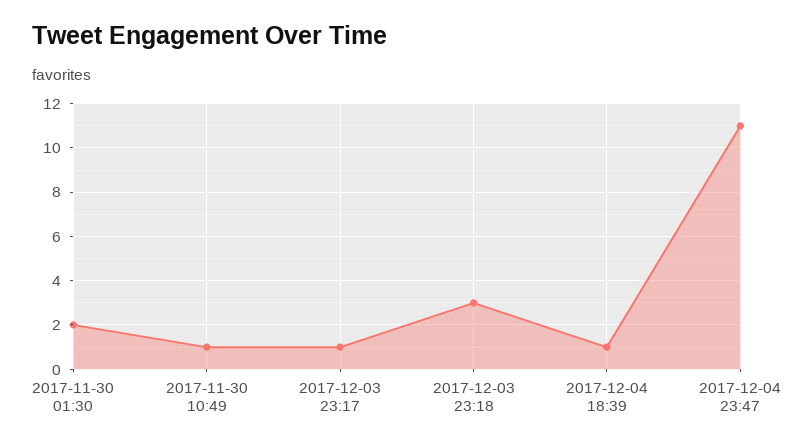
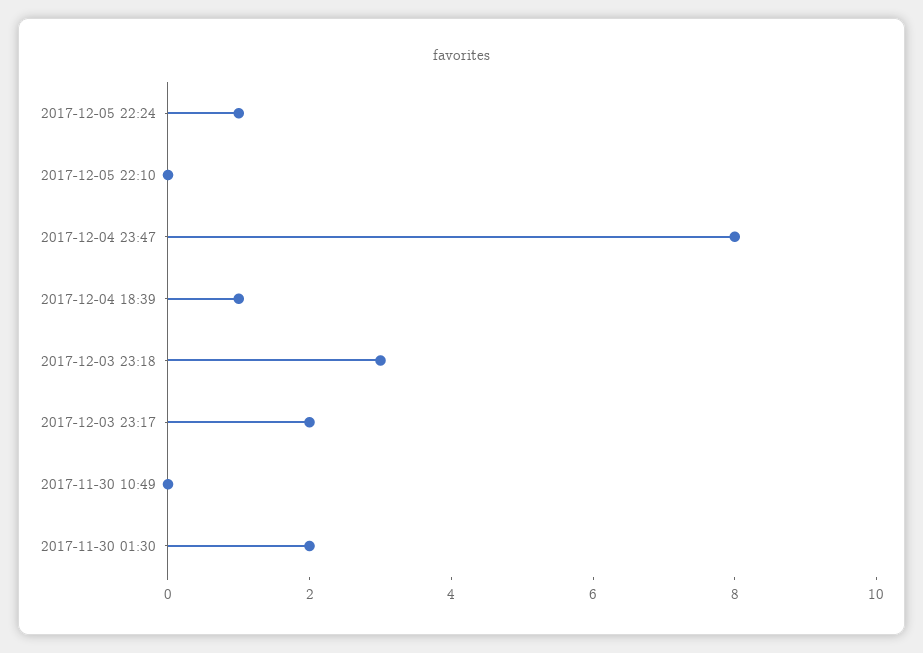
2017-11-30 10:49: 1 -> 0
2017-12-03 23:17: 1 -> 2
2017-12-04 23:47: 11 -> 8
2017-12-05 22:24: none -> 1
2017-12-05 22:10: none -> 0

